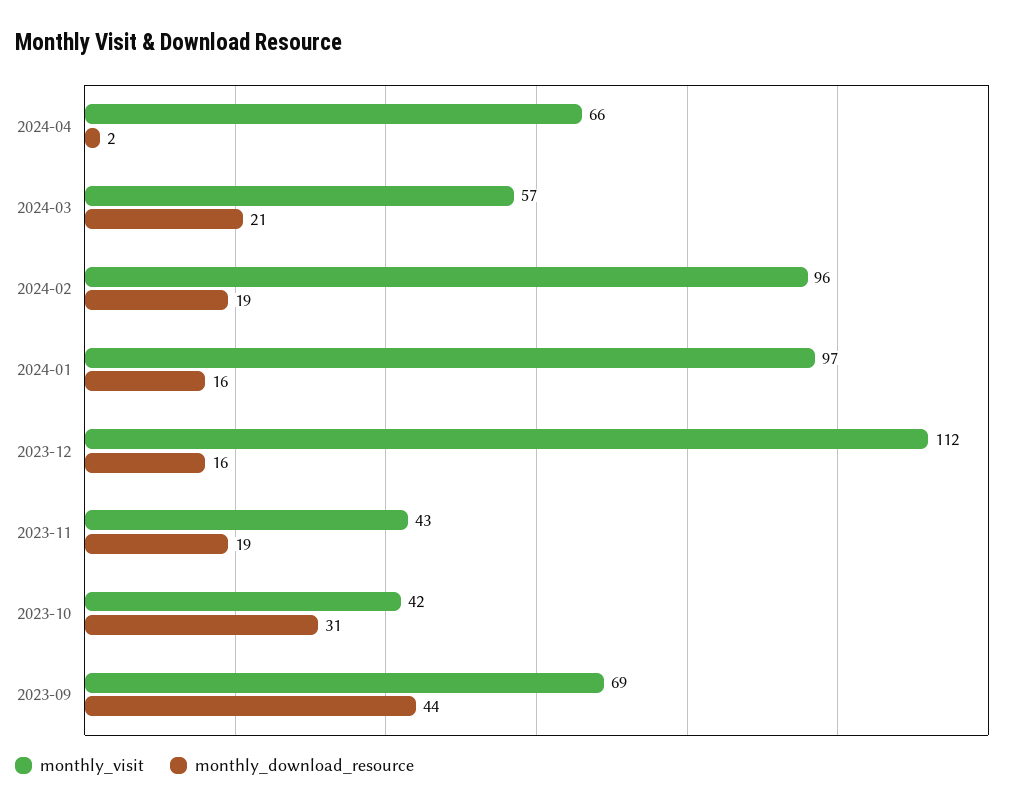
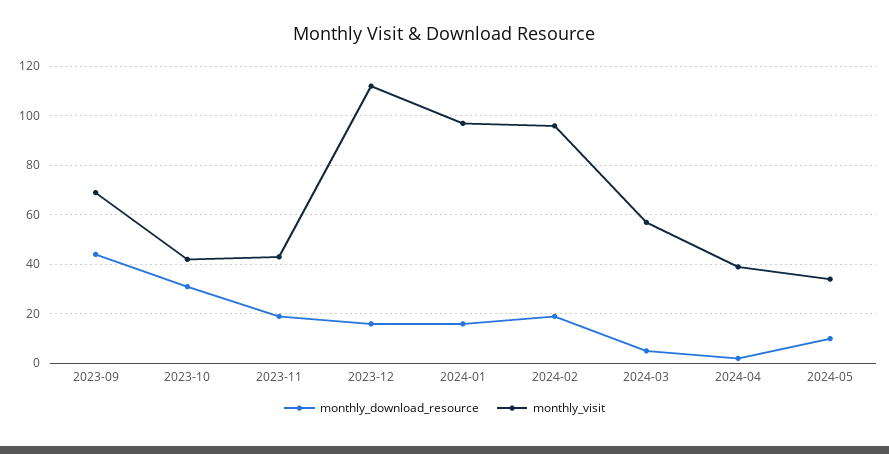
monthly_visit, 2024-04: 66 -> 40
monthly_download_resource, 2024-03: 21 -> 5
monthly_download_resource, 2024-05: none -> 10
monthly_visit, 2024-05: none -> 35

